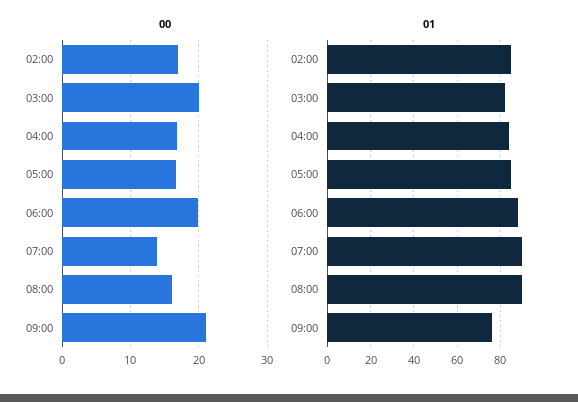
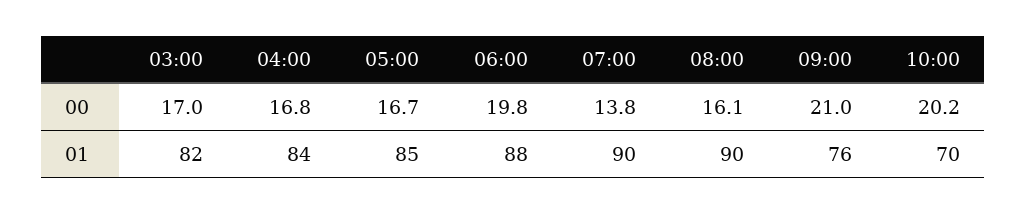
00, 02:00: 17 -> none
00, 03:00: 20 -> 17
01, 02:00: 85 -> none
00, 10:00: none -> 20.2
01, 10:00: none -> 70

